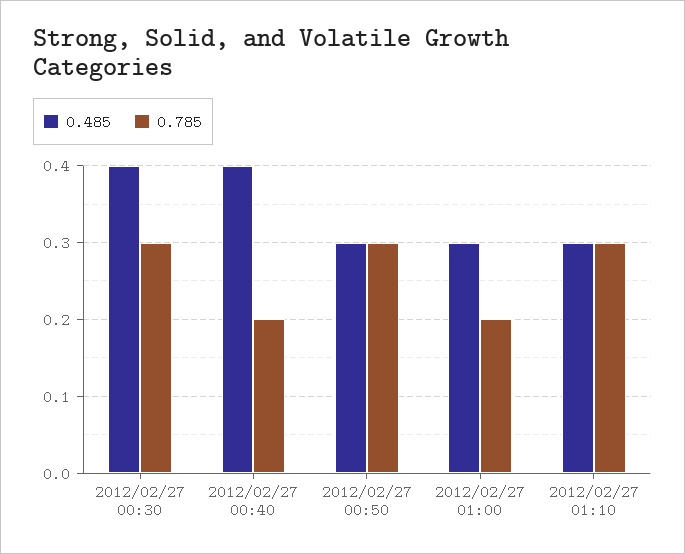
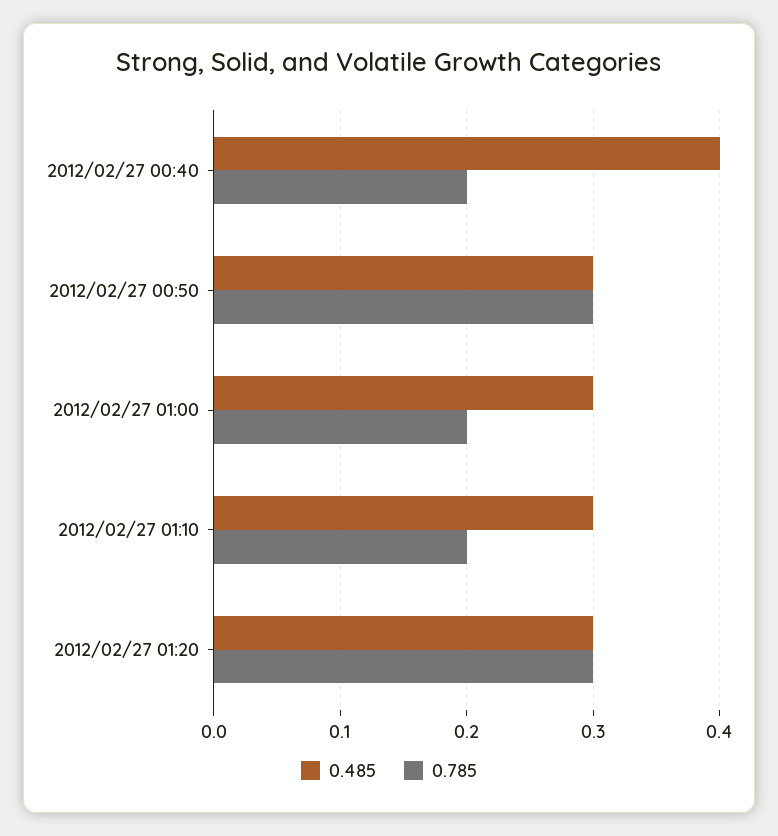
0.485, 2012/02/27 00:30: 0.4 -> none
0.785, 2012/02/27 00:30: 0.3 -> none
0.785, 2012/02/27 01:10: 0.3 -> 0.2
0.485, 2012/02/27 01:20: none -> 0.3
0.785, 2012/02/27 01:20: none -> 0.3

